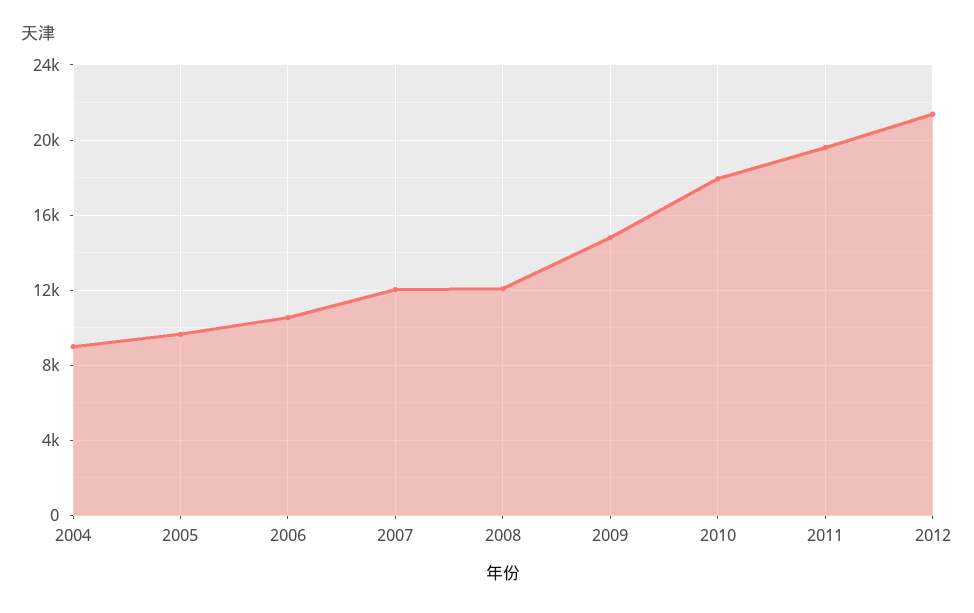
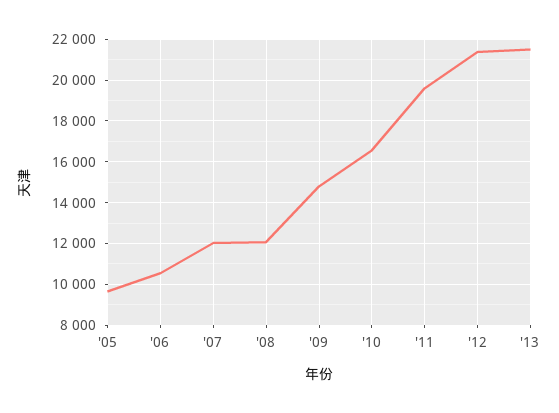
2004: 9000 -> none
2010: 18000 -> 16500
'13: none -> 21500

